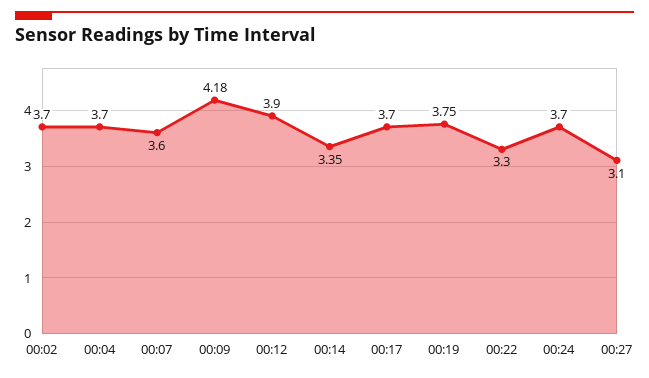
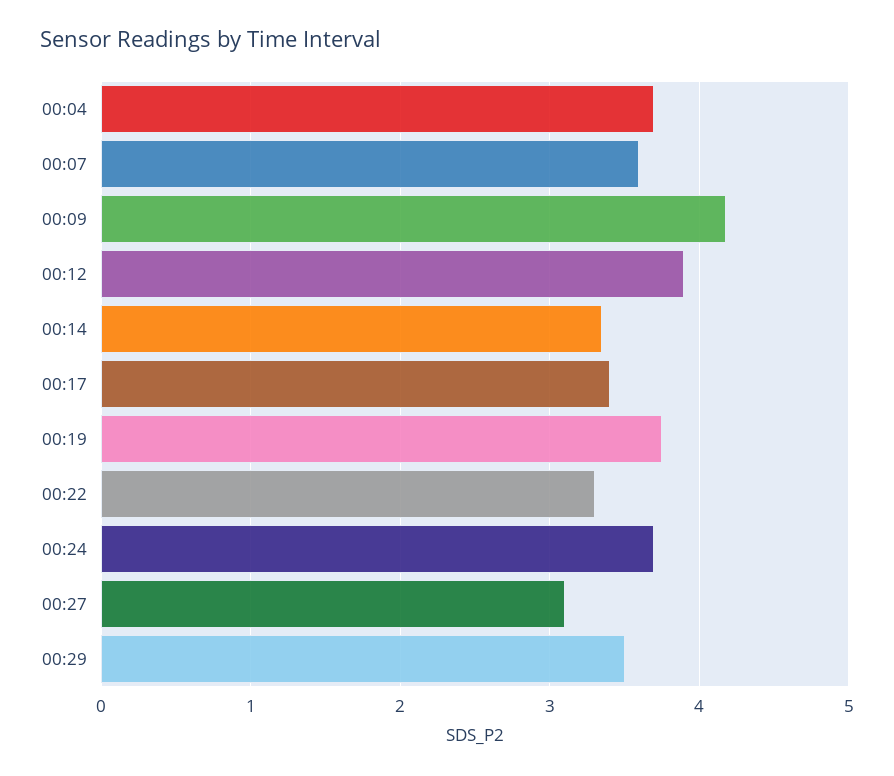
00:02: 3.7 -> none
00:17: 3.7 -> 3.4
00:29: none -> 3.5

